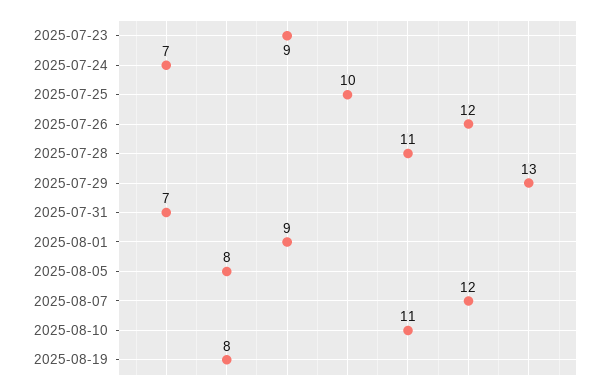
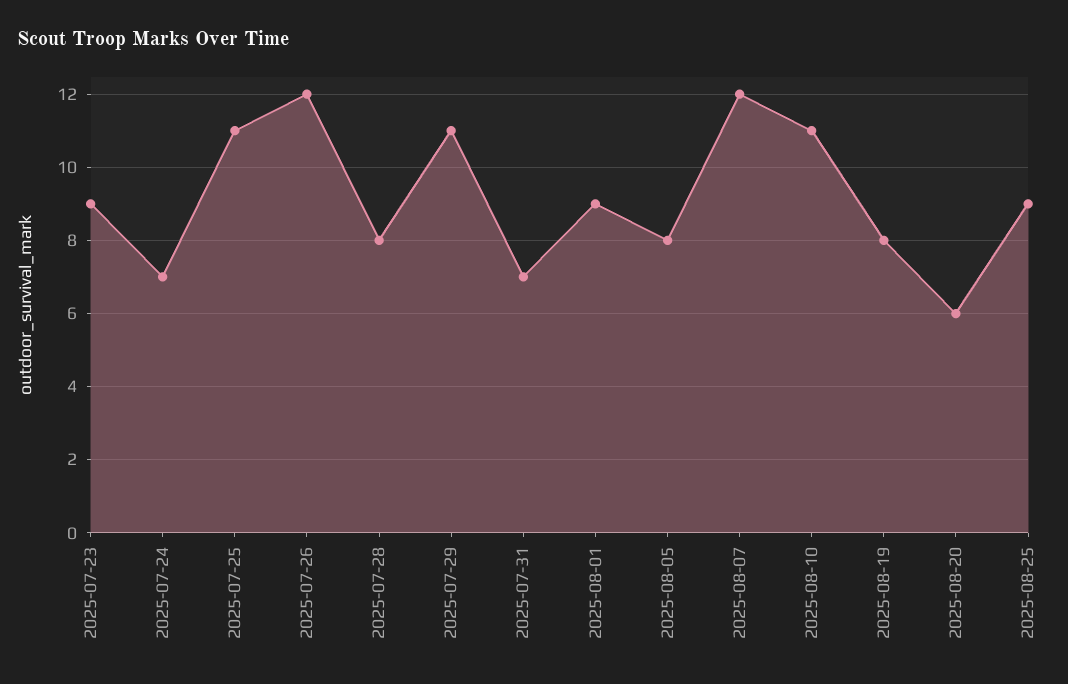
2025-07-25: 10 -> 11
2025-07-28: 11 -> 8
2025-07-29: 13 -> 11
2025-08-20: none -> 6
2025-08-25: none -> 9

